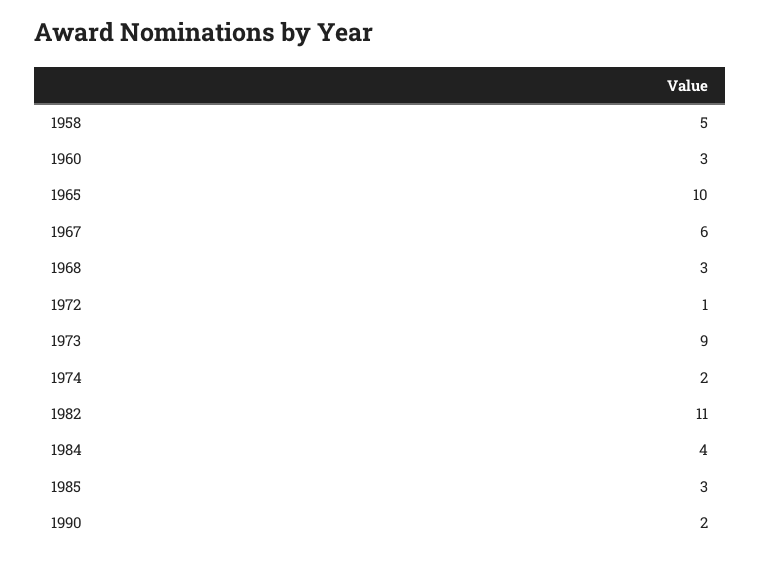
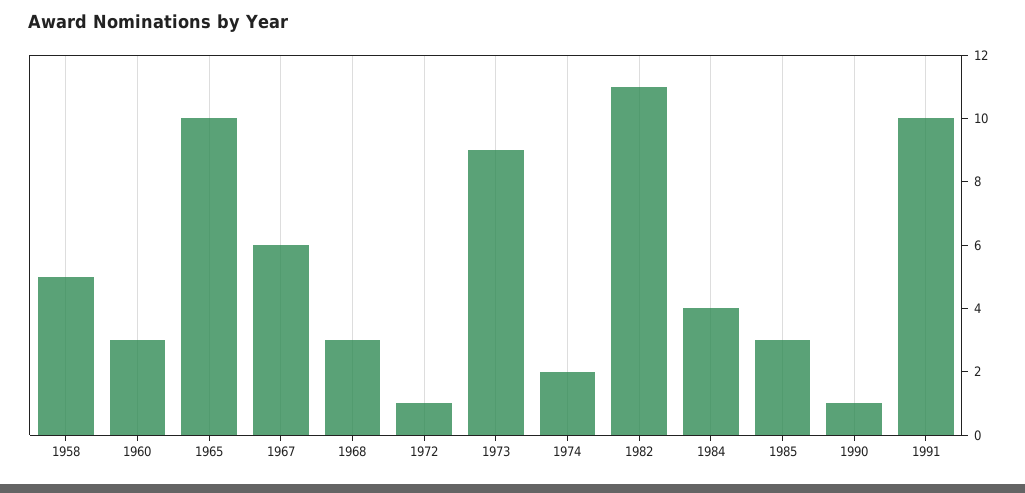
1990: 2 -> 1
1991: none -> 10

